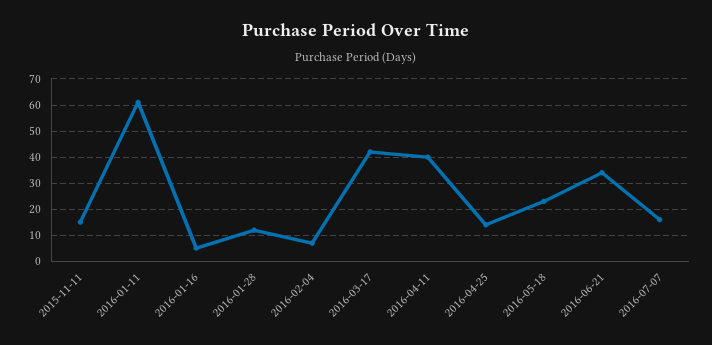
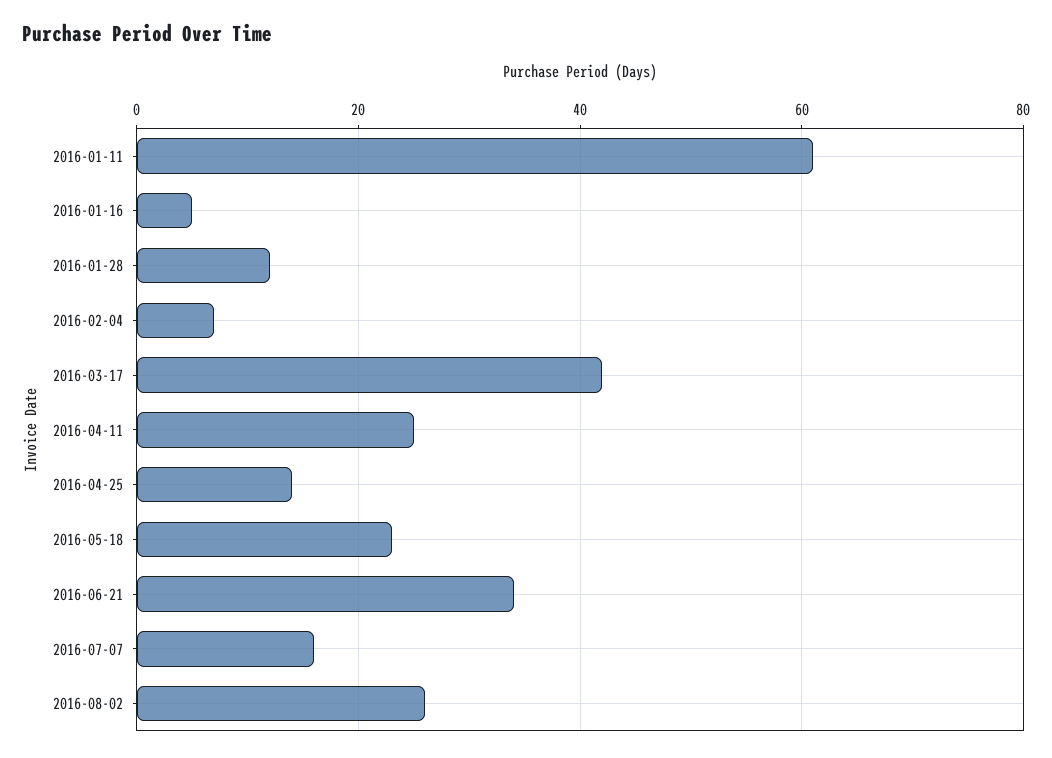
2015-11-11: 15 -> none
2016-04-11: 40 -> 25
2016-08-02: none -> 25

